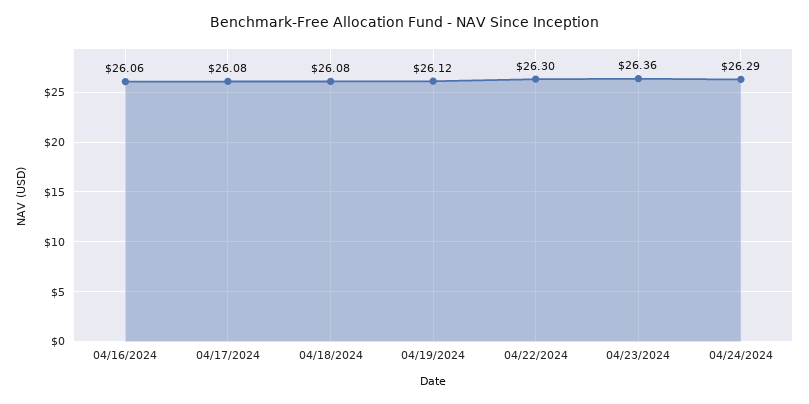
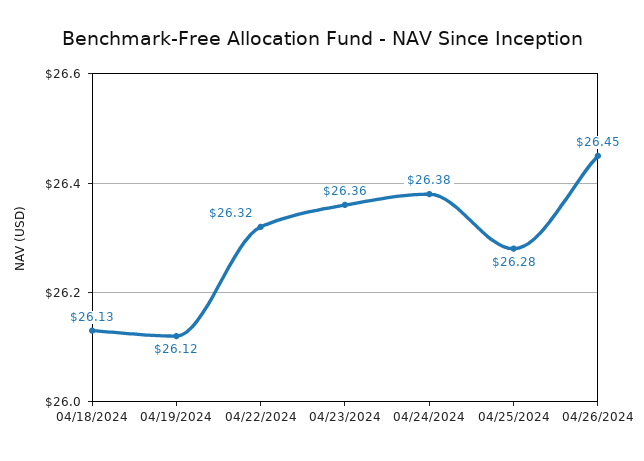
04/16/2024: 26.06 -> none
04/17/2024: 26.08 -> none
04/18/2024: 26.08 -> 26.13
04/22/2024: 26.3 -> 26.32
04/24/2024: 26.29 -> 26.38
04/25/2024: none -> 26.28
04/26/2024: none -> 26.45

